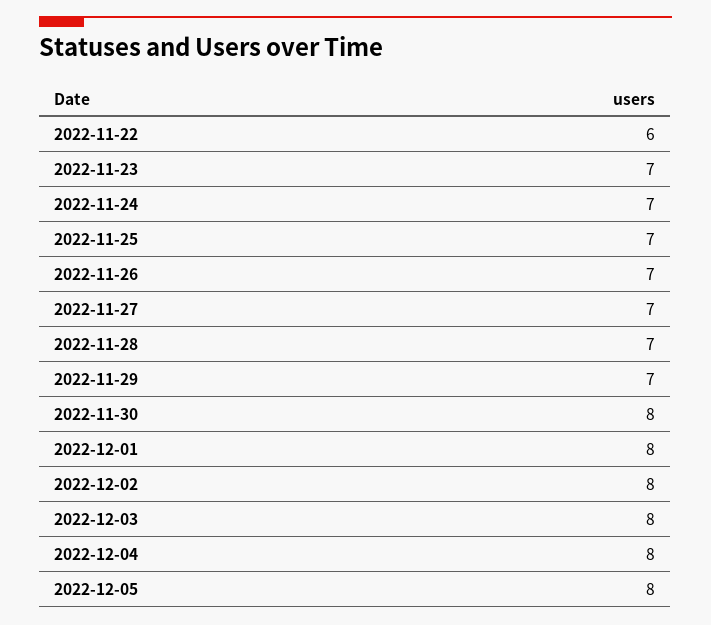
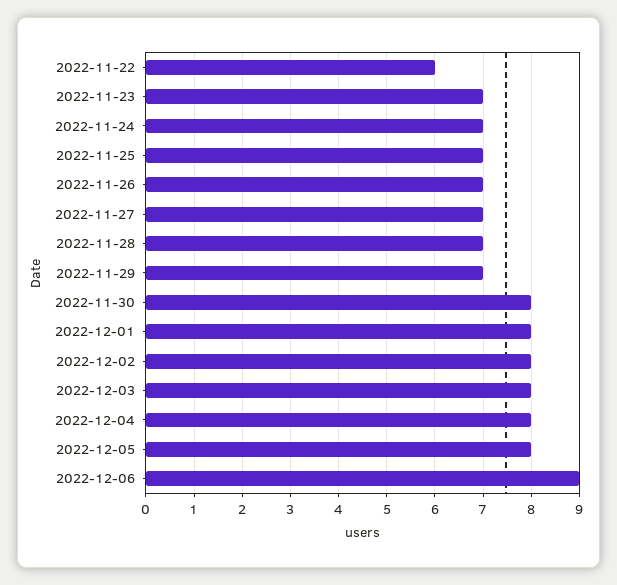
2022-12-06: none -> 9

